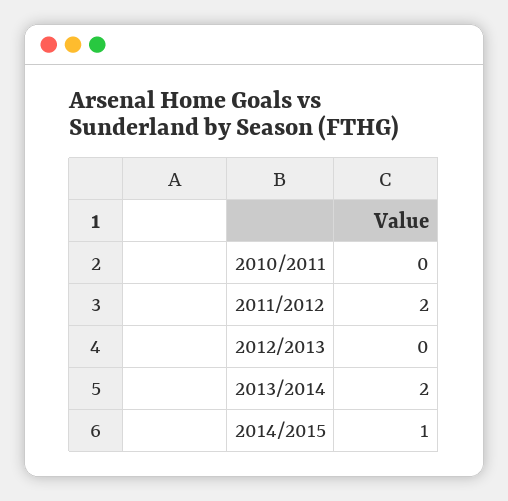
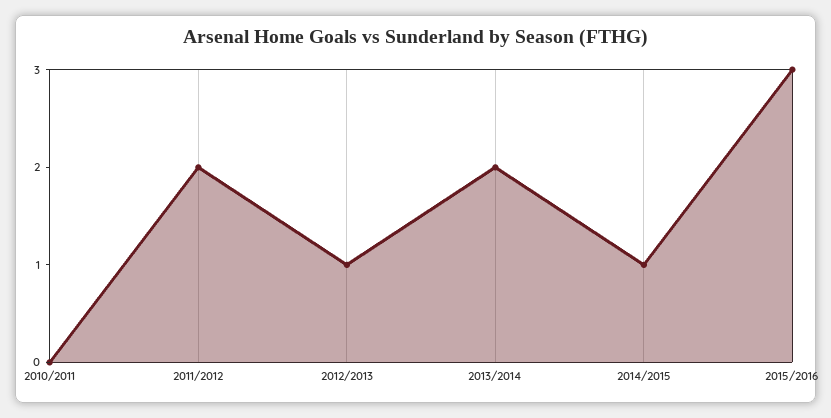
2012/2013: 0 -> 1
2015/2016: none -> 3

